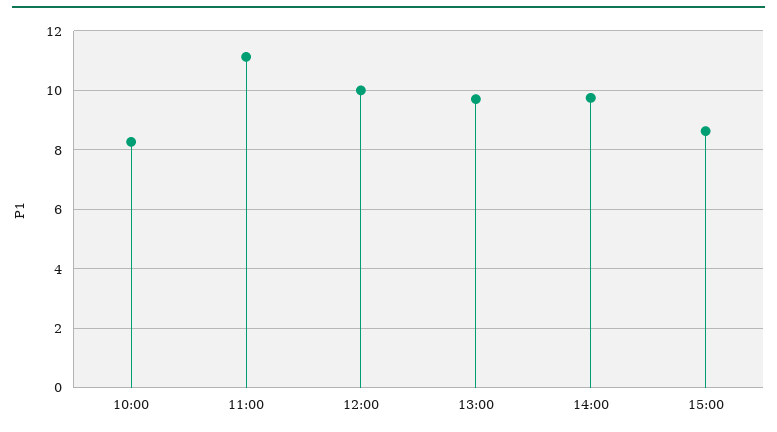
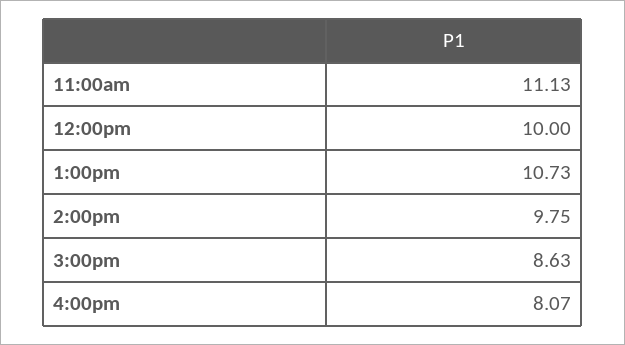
10:00: 8.25 -> none
13:00: 9.75 -> 10.73
4:00pm: none -> 8.07

